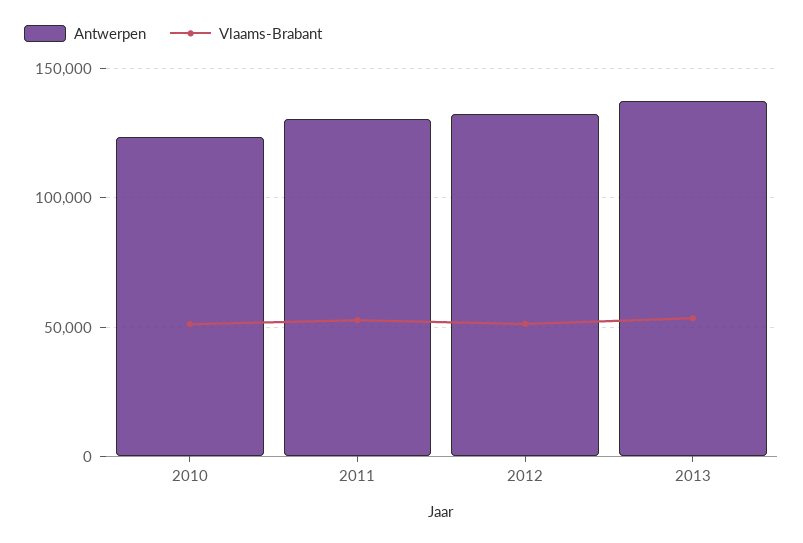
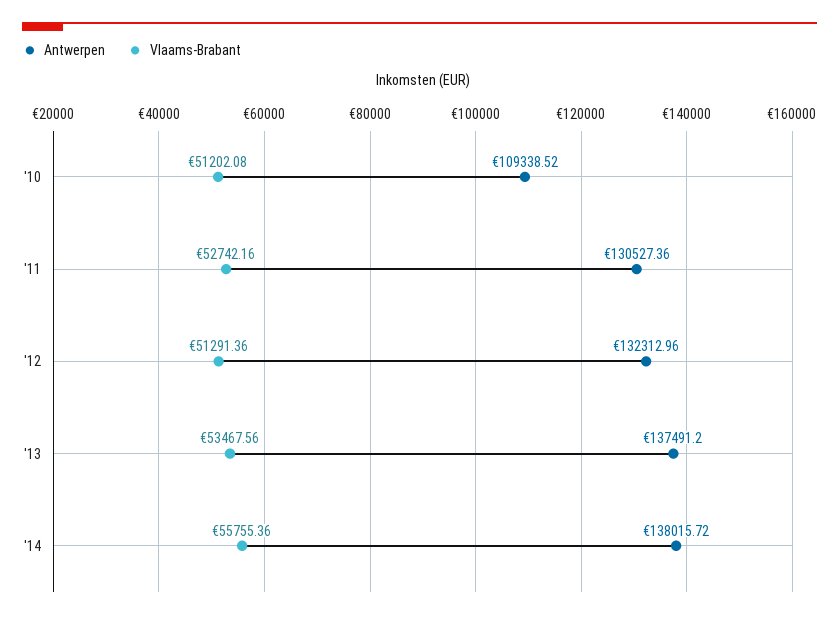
Antwerpen, 2010: 125000 -> 109338.52
Antwerpen, '14: none -> 138015.72
Vlaams-Brabant, '14: none -> 55755.36

